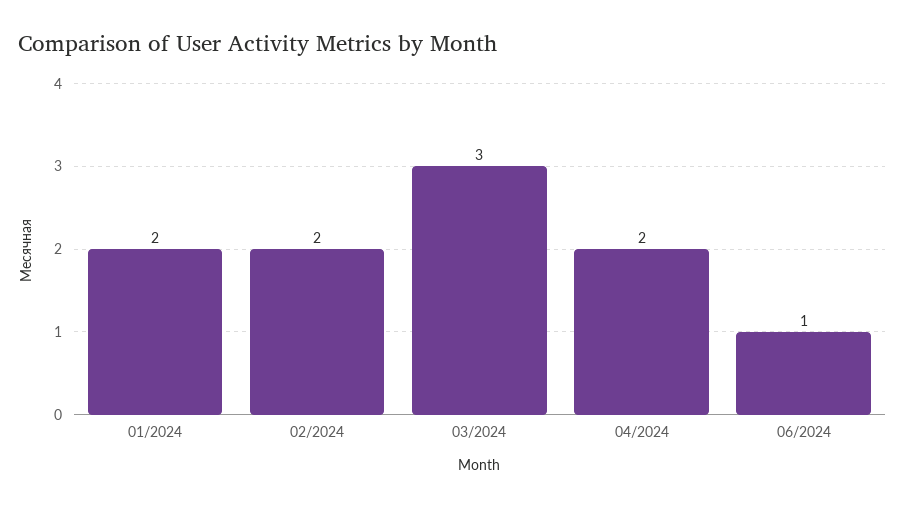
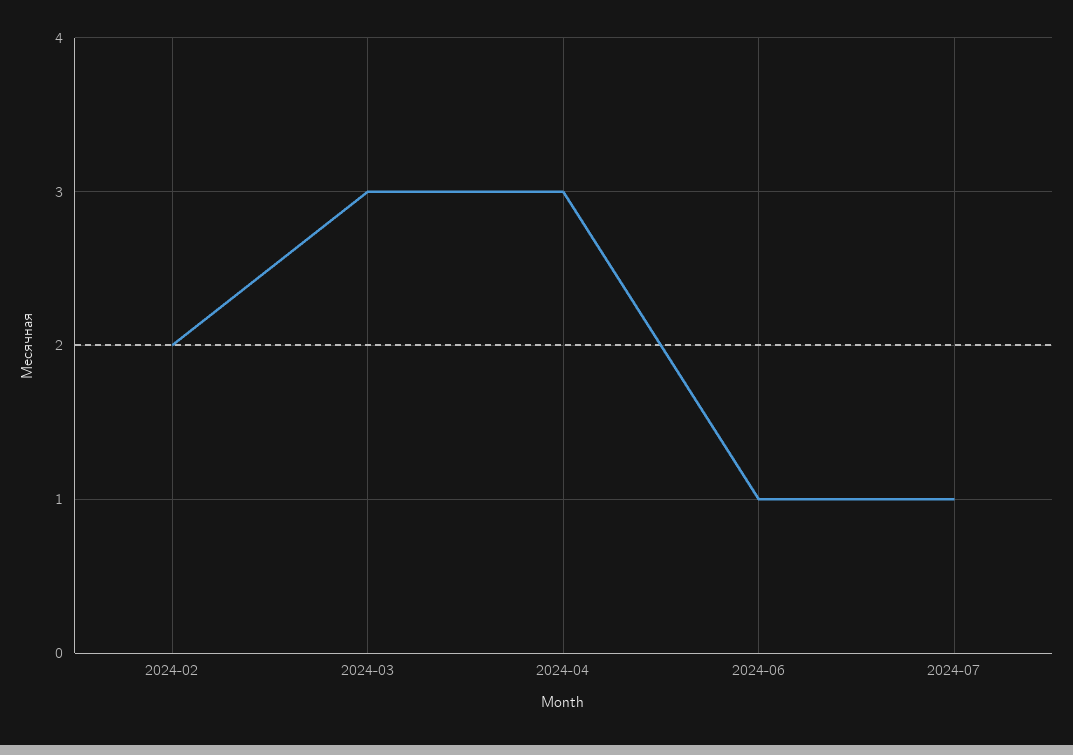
01/2024: 2 -> none
04/2024: 2 -> 3
2024-07: none -> 1

